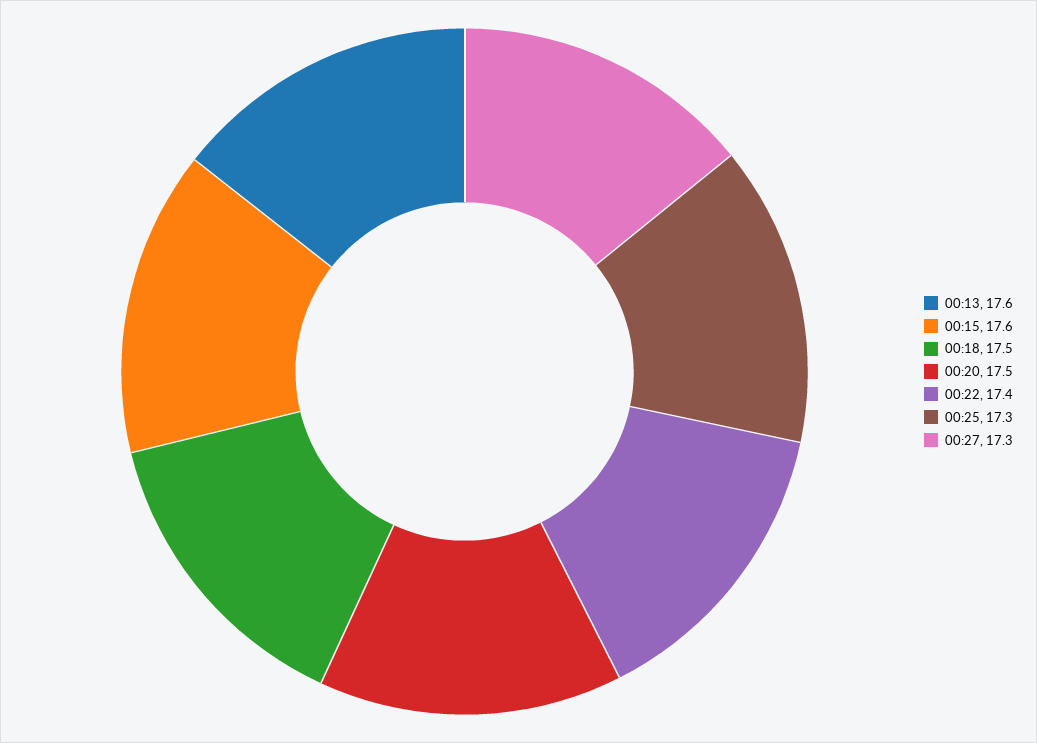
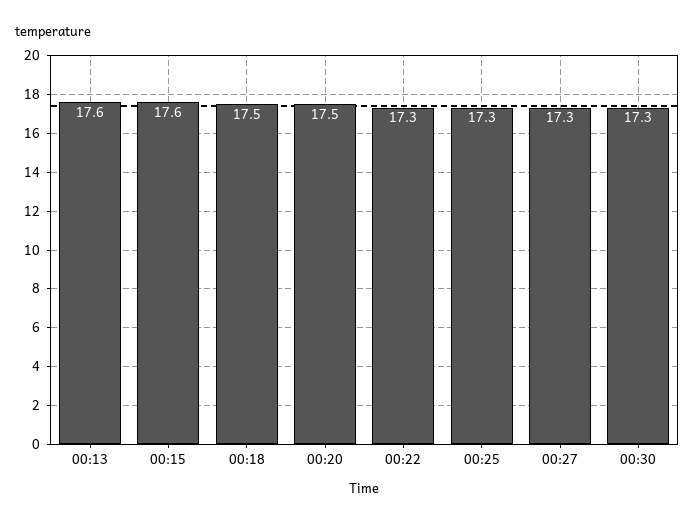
00:22: 17.4 -> 17.3
00:30: none -> 17.3

